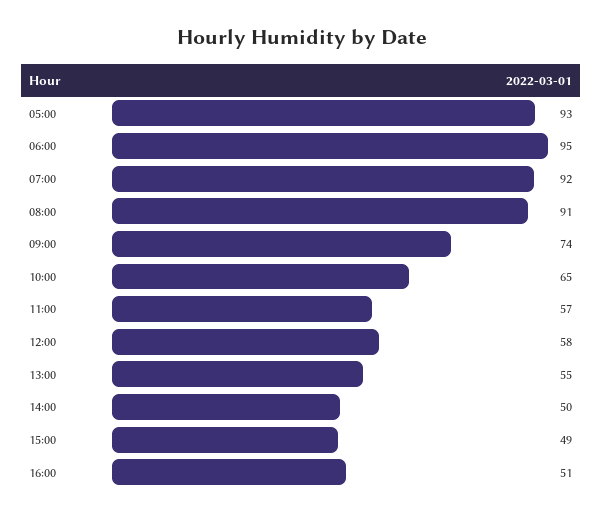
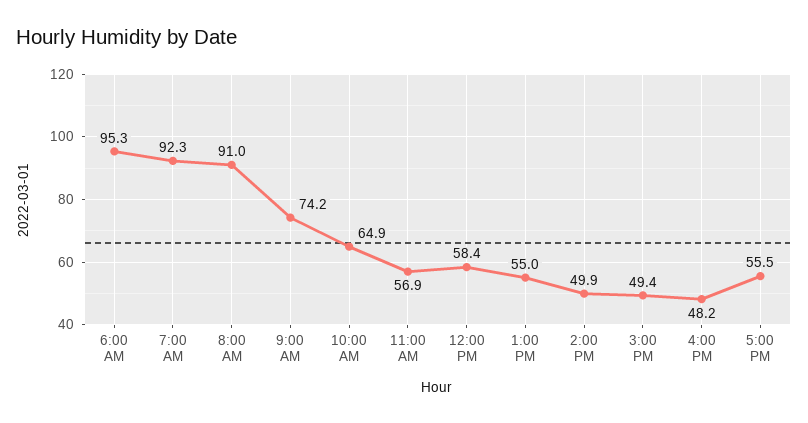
05:00: 93 -> none
16:00: 51 -> 48.2
5:00 PM: none -> 55.5

